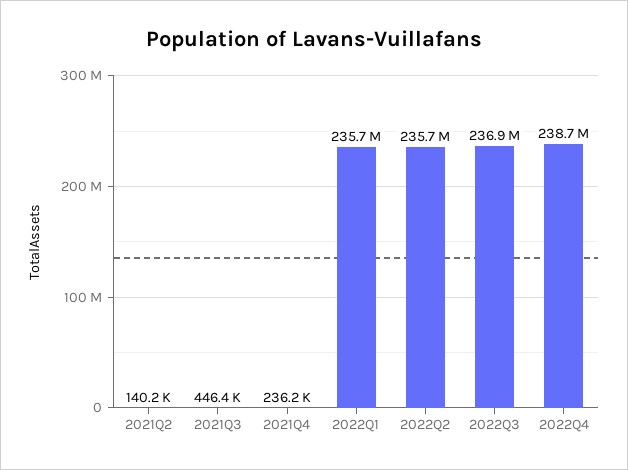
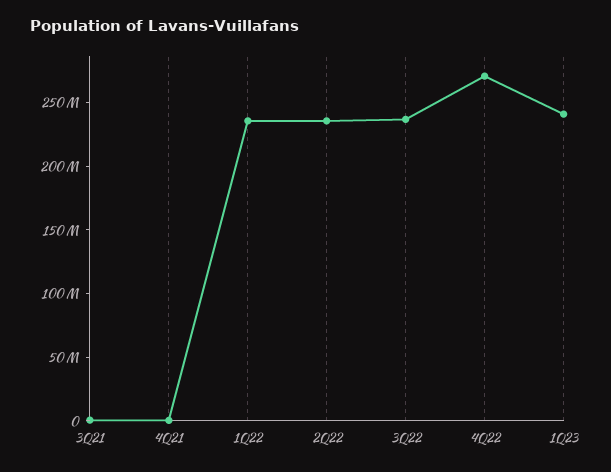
2021Q2: 140200 -> none
2022Q4: 238700000 -> 270000000
1Q23: none -> 240000000

